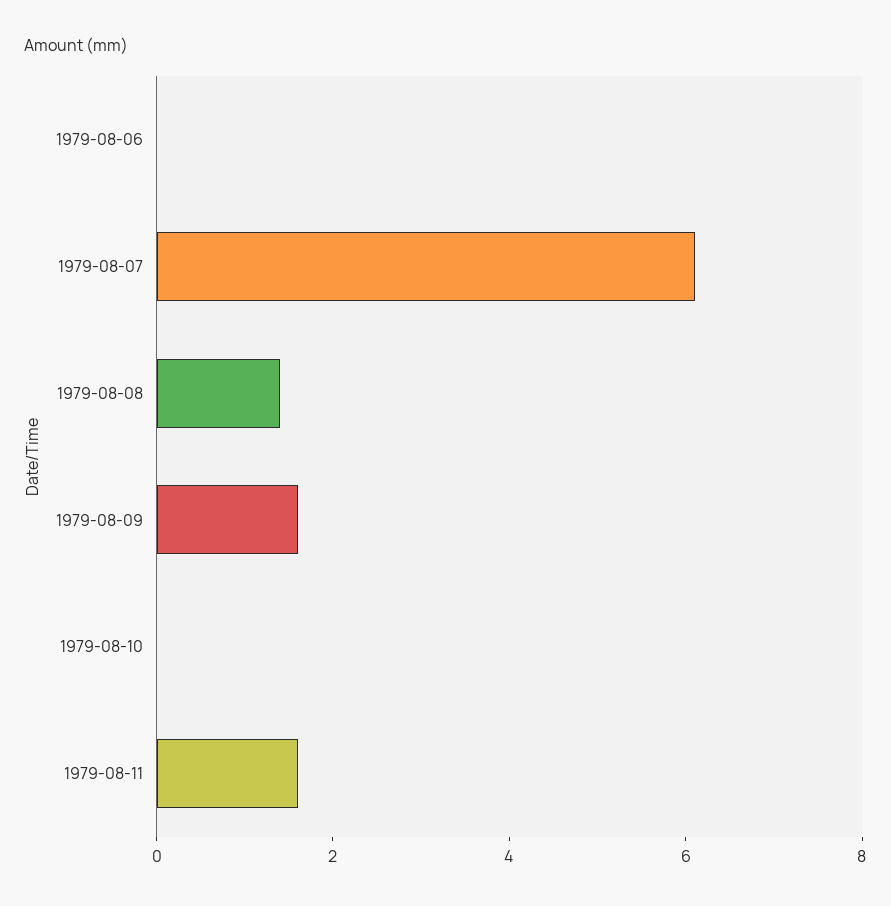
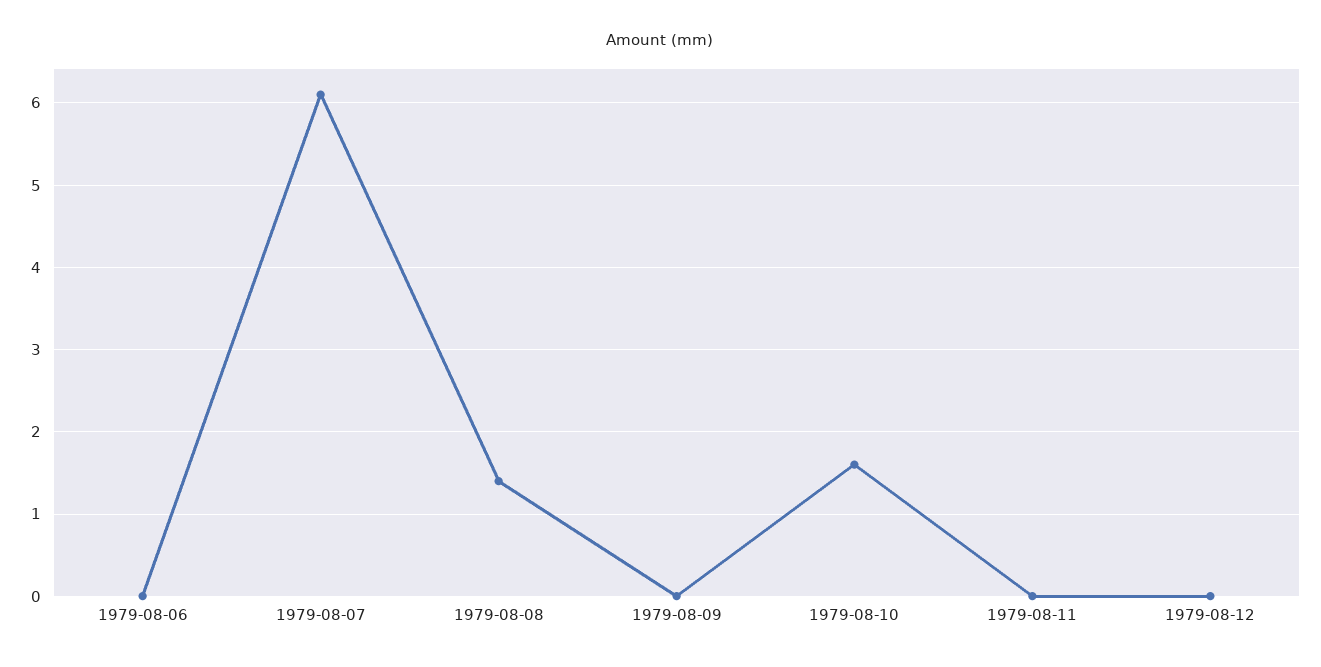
1979-08-09: 1.5 -> 0
1979-08-10: 0 -> 1.6
1979-08-11: 1.5 -> 0
1979-08-12: none -> 0

